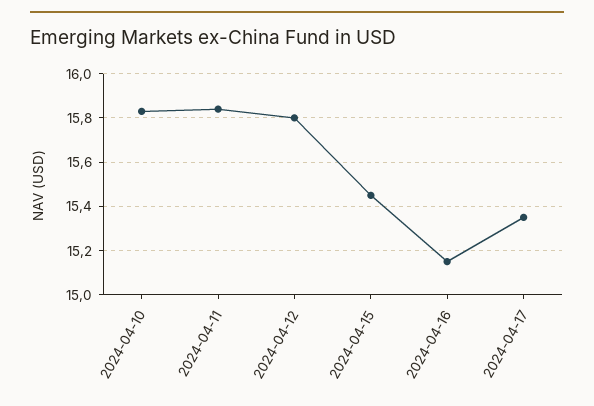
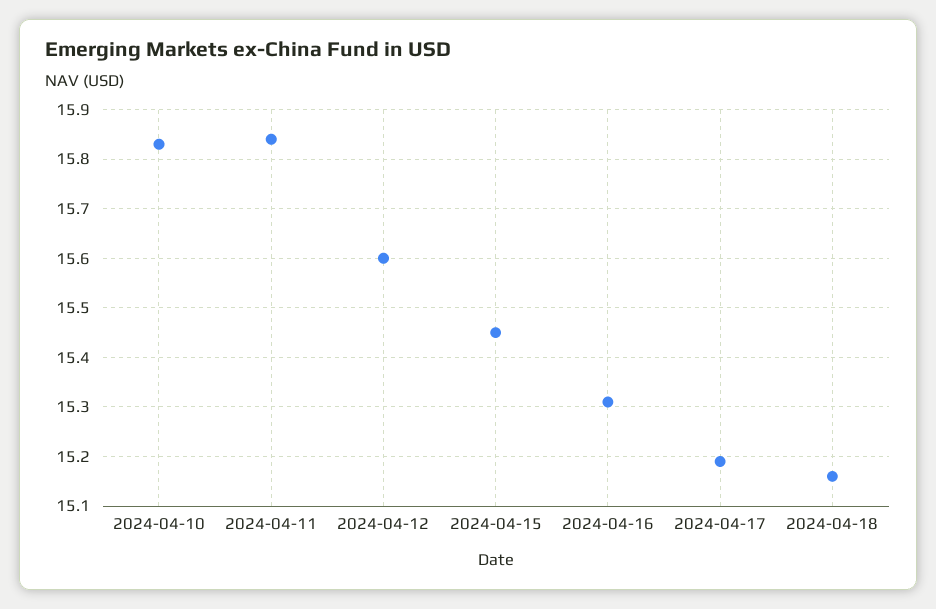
2024-04-12: 15.8 -> 15.6
2024-04-16: 15.15 -> 15.3
2024-04-17: 15.35 -> 15.2
2024-04-18: none -> 15.15

